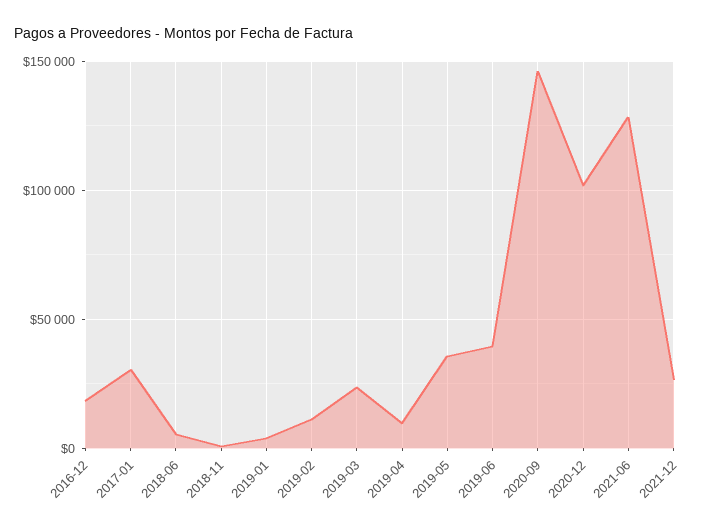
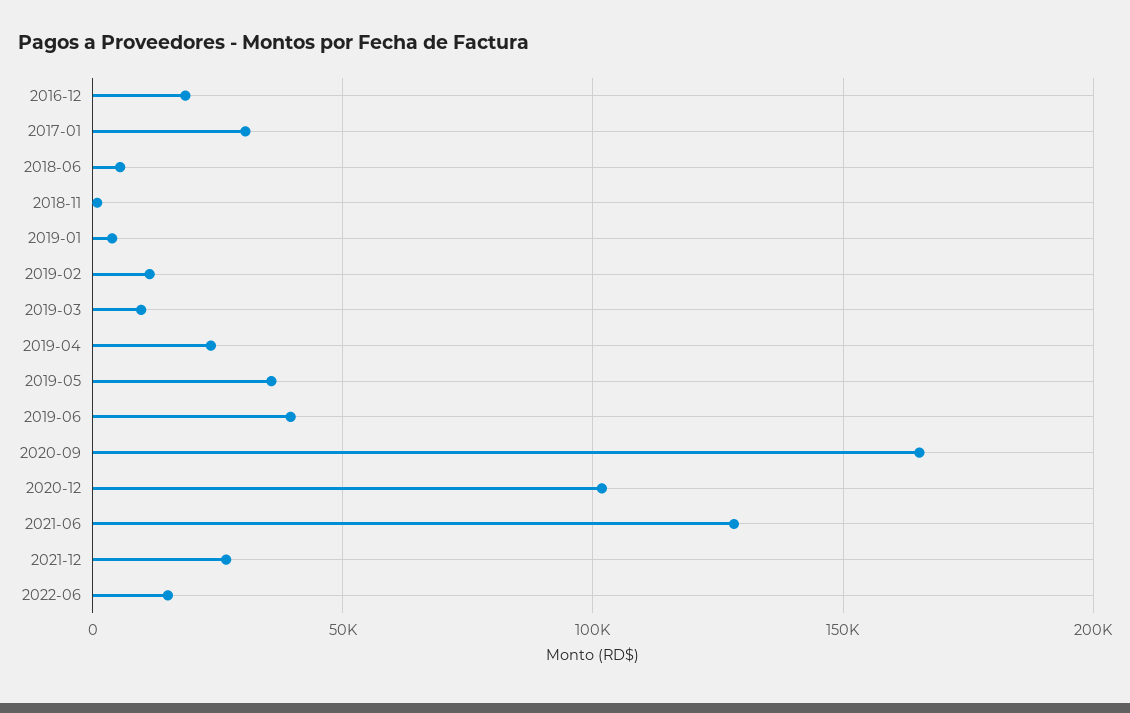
2019-03: 25000 -> 10000
2019-04: 10000 -> 25000
2020-09: 145000 -> 165000
2022-06: none -> 15000

